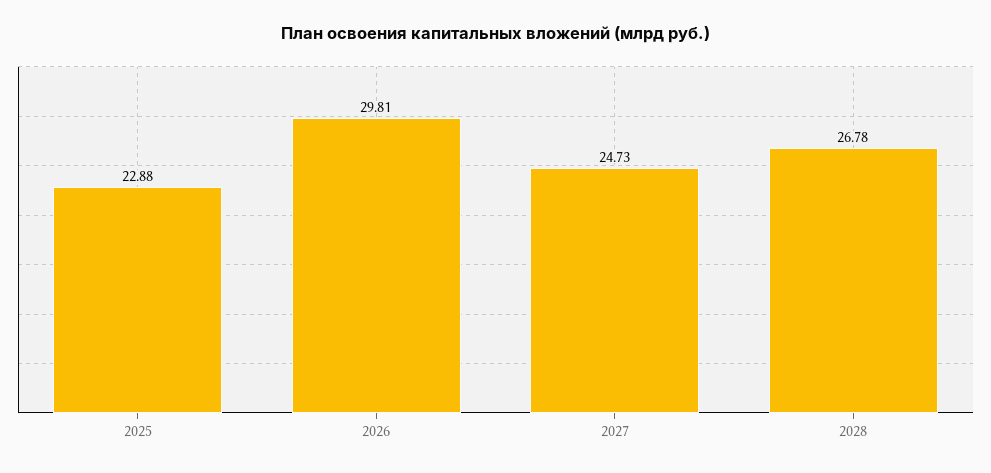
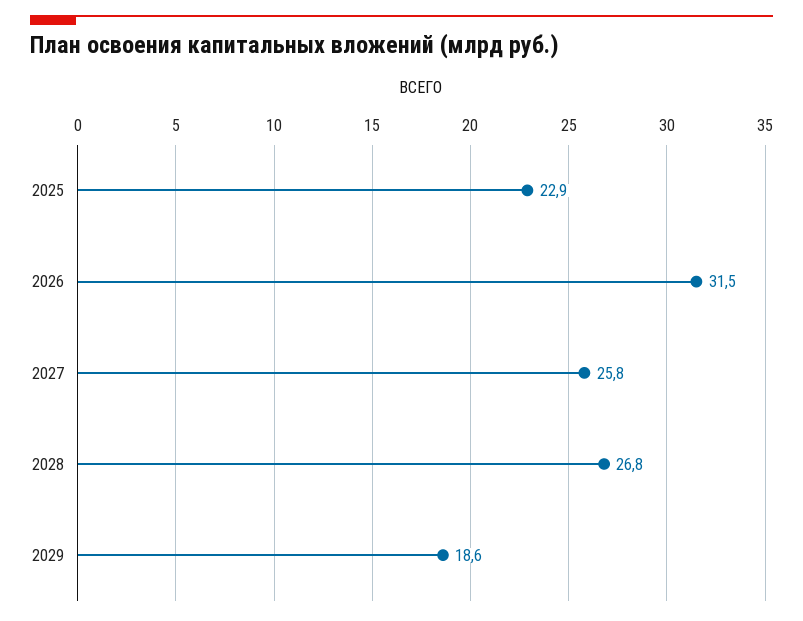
2026: 29.81 -> 31.5
2027: 24.73 -> 25.8
2029: none -> 18.6

